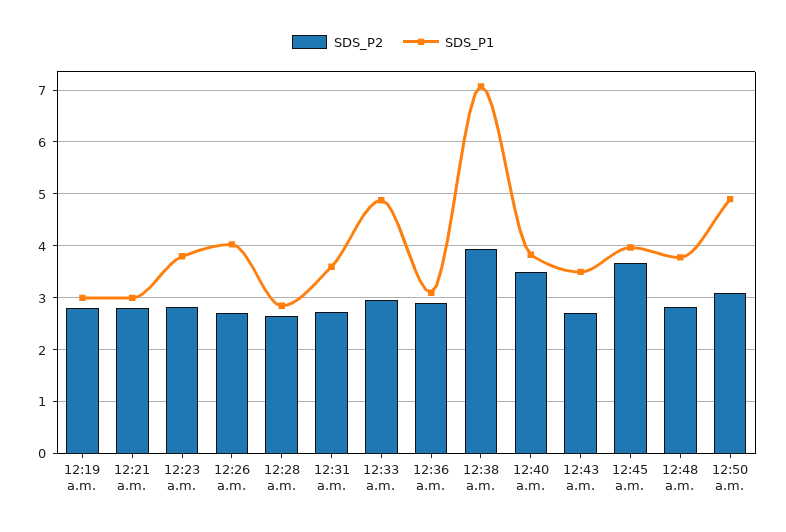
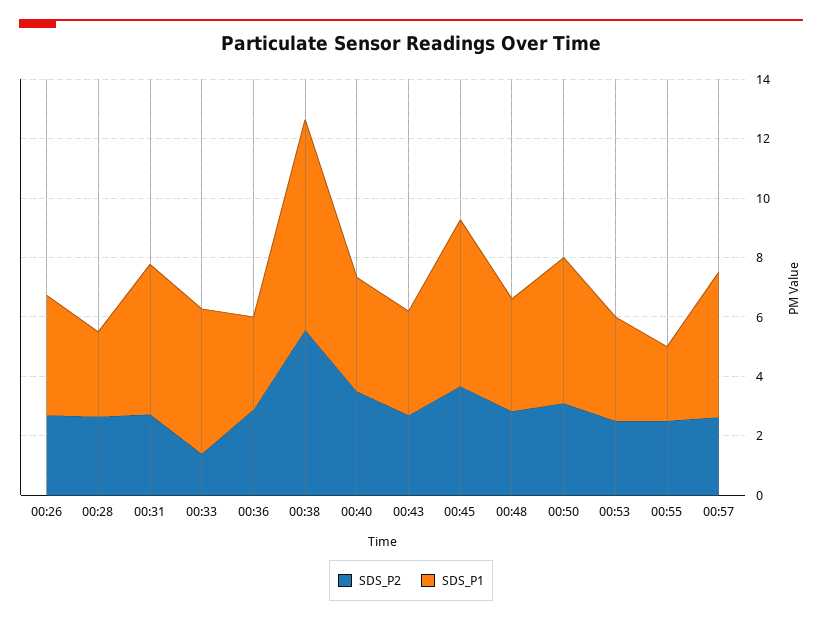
SDS_P2, 12:19 a.m.: 2.8 -> none
SDS_P1, 12:19 a.m.: 3 -> none
SDS_P2, 12:21 a.m.: 2.8 -> none
SDS_P1, 12:21 a.m.: 3 -> none
SDS_P2, 12:23 a.m.: 2.8 -> none
SDS_P1, 12:23 a.m.: 3.8 -> none
SDS_P1, 12:31 a.m.: 3.6 -> 5
SDS_P2, 12:33 a.m.: 3 -> 1.5
SDS_P2, 12:38 a.m.: 4 -> 5.5
SDS_P1, 12:45 a.m.: 4 -> 5.5
SDS_P2, 00:53: none -> 2.5
SDS_P1, 00:53: none -> 3.5
SDS_P2, 00:55: none -> 2.5
SDS_P1, 00:55: none -> 2.5
SDS_P2, 00:57: none -> 2.5
SDS_P1, 00:57: none -> 5

